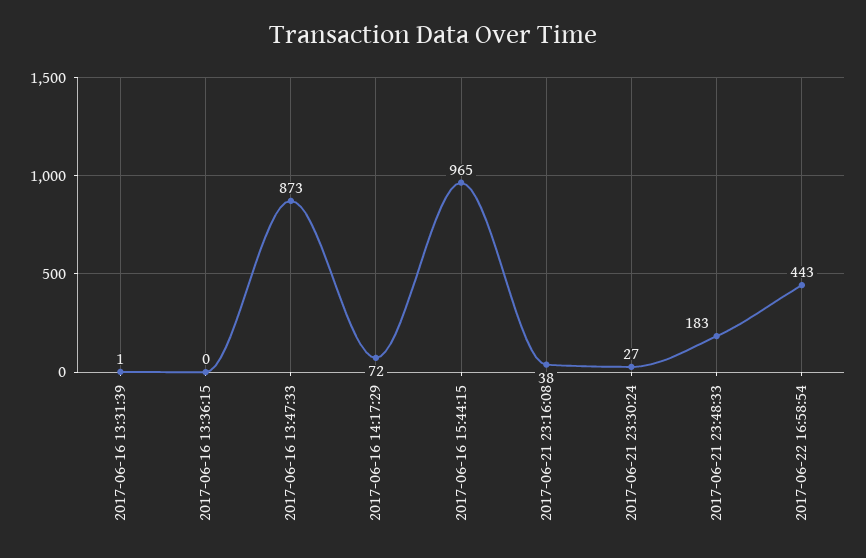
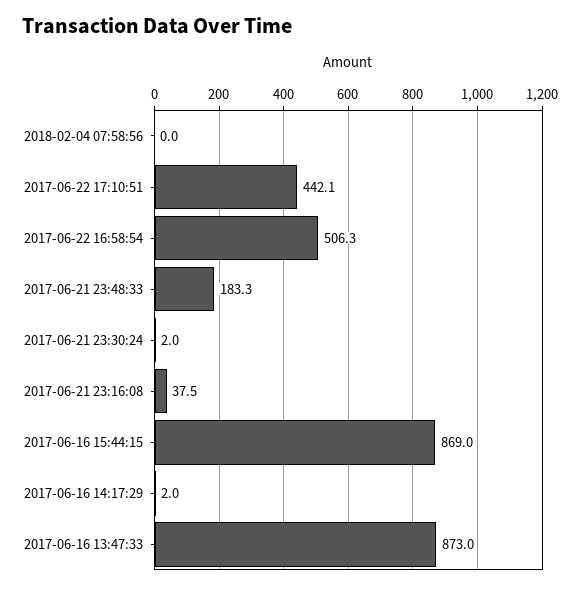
2017-06-16 13:31:39: 1 -> none
2017-06-16 13:36:15: 0 -> none
2017-06-16 14:17:29: 72 -> 2
2017-06-16 15:44:15: 965 -> 869
2017-06-21 23:30:24: 27 -> 2
2017-06-22 16:58:54: 443 -> 506.3
2018-02-04 07:58:56: none -> 0
2017-06-22 17:10:51: none -> 442.1

